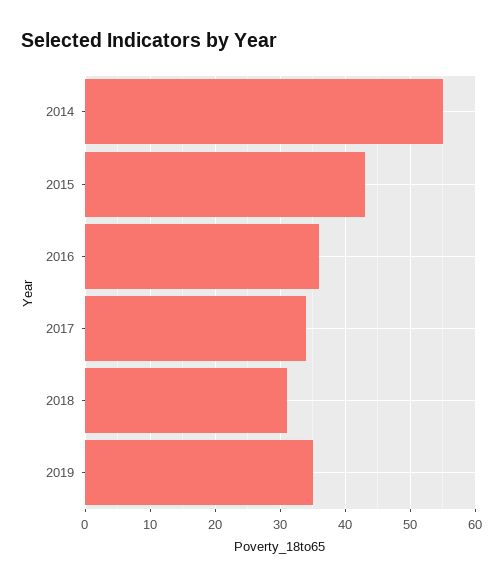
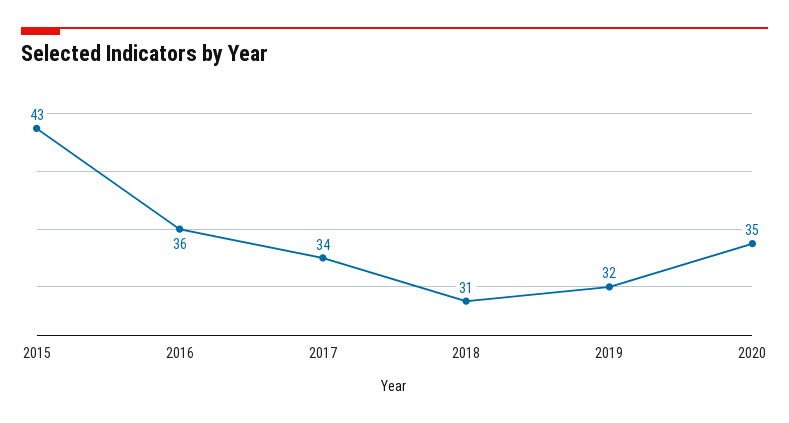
2014: 55 -> none
2019: 35 -> 32
2020: none -> 35

